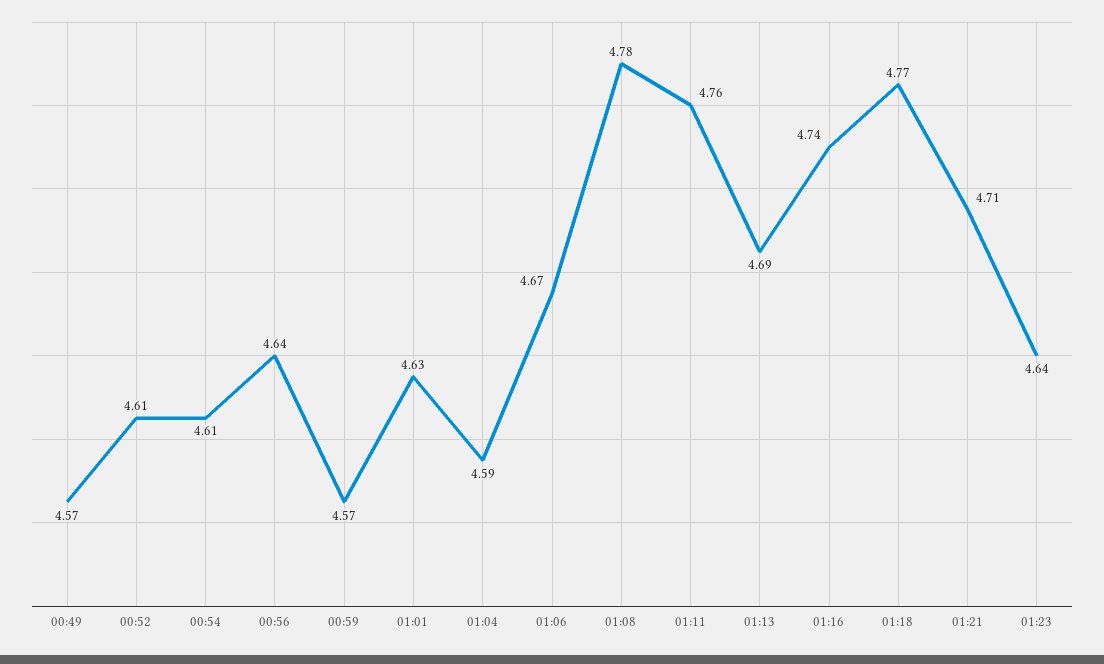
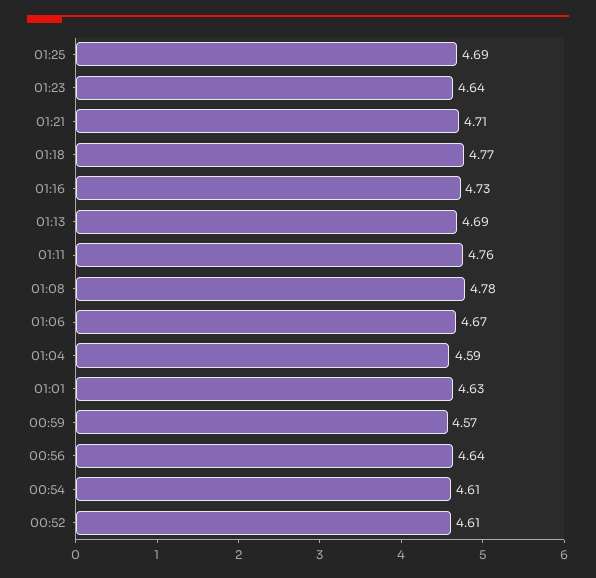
00:49: 4.57 -> none
01:16: 4.74 -> 4.73
01:25: none -> 4.69

